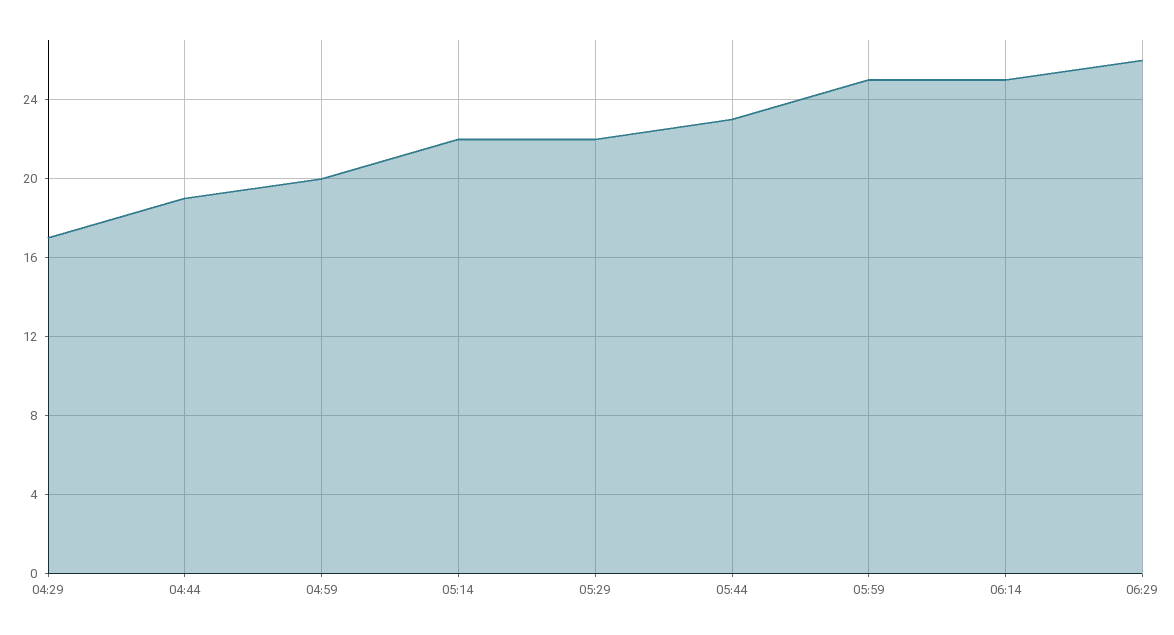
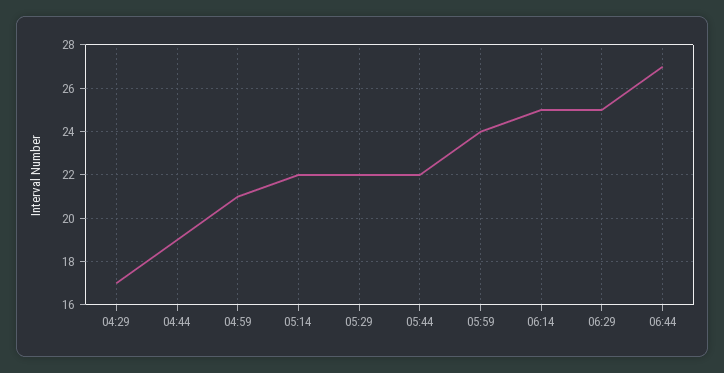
04:59: 20 -> 21
05:44: 23 -> 22
05:59: 25 -> 24
06:29: 26 -> 25
06:44: none -> 27

